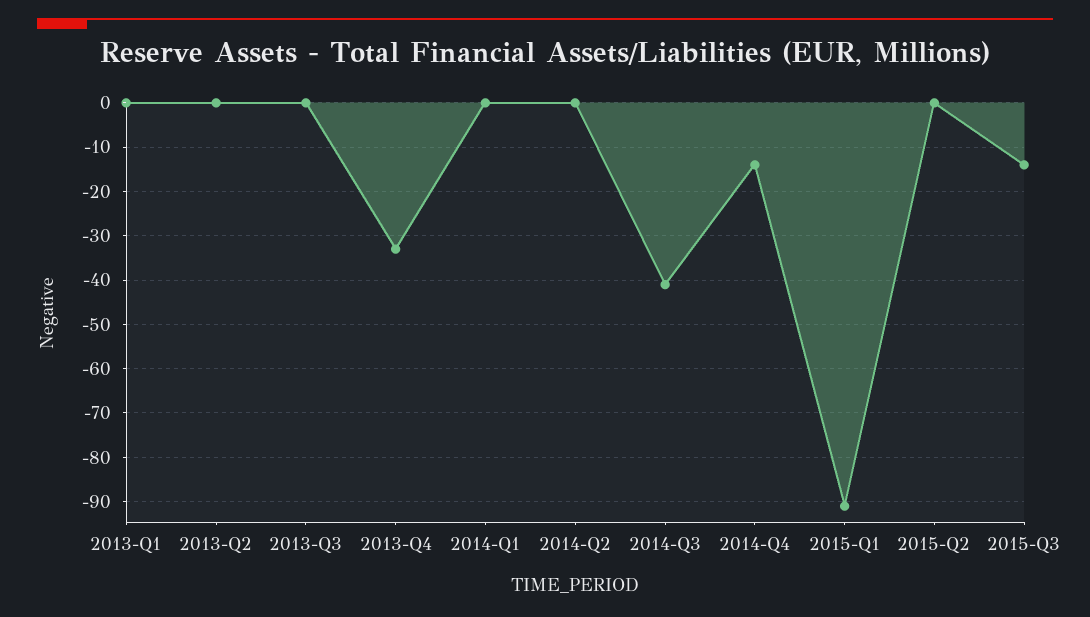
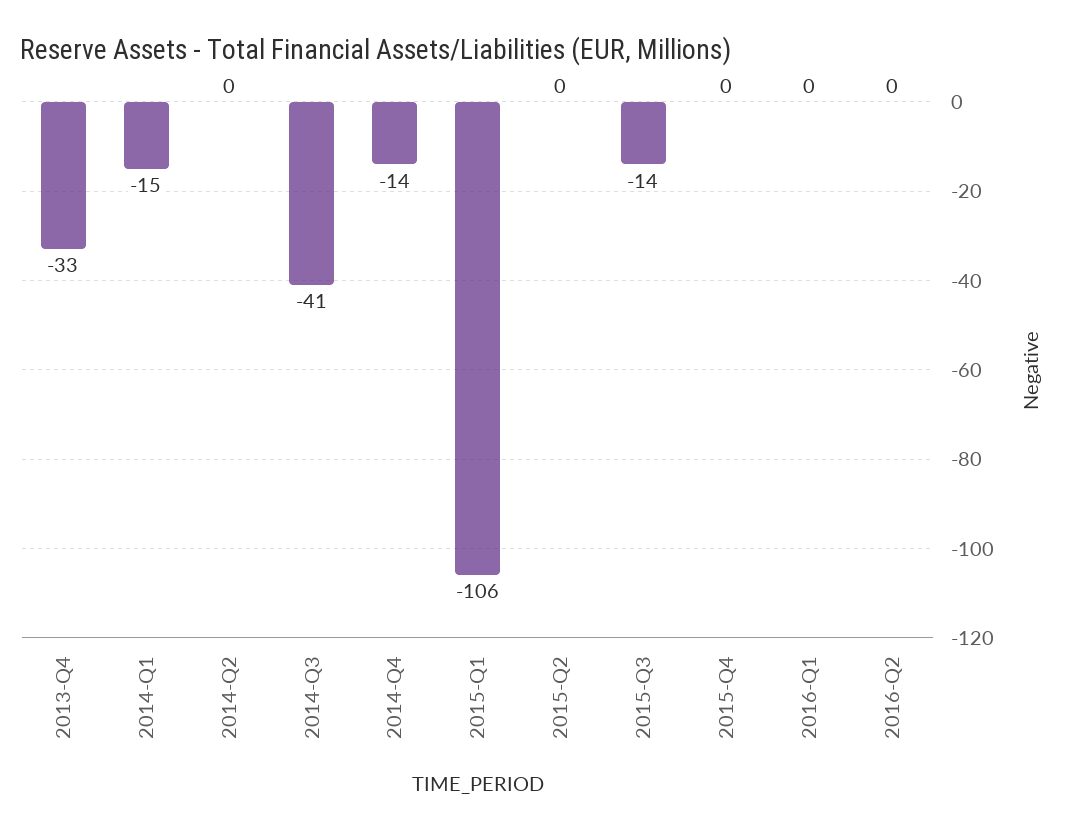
2013-Q1: 0 -> none
2013-Q2: 0 -> none
2013-Q3: 0 -> none
2014-Q1: 0 -> -15
2015-Q1: -90 -> -106
2015-Q4: none -> 0
2016-Q1: none -> 0
2016-Q2: none -> 0

